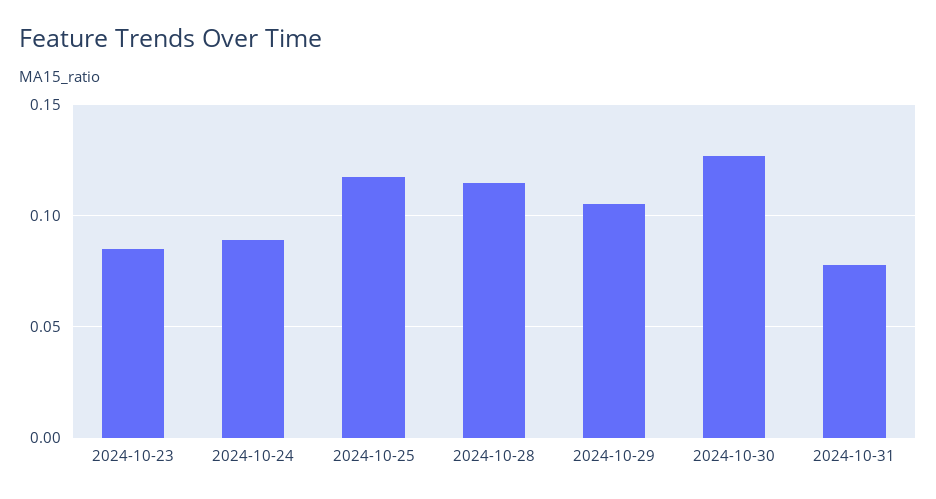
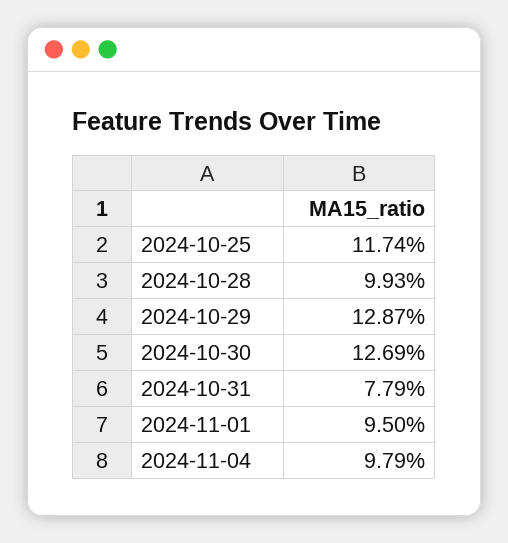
2024-10-23: 0.085 -> none
2024-10-24: 0.09 -> none
2024-10-28: 0.115 -> 0.0993
2024-10-29: 0.105 -> 0.1287
2024-11-01: none -> 0.095
2024-11-04: none -> 0.0979

